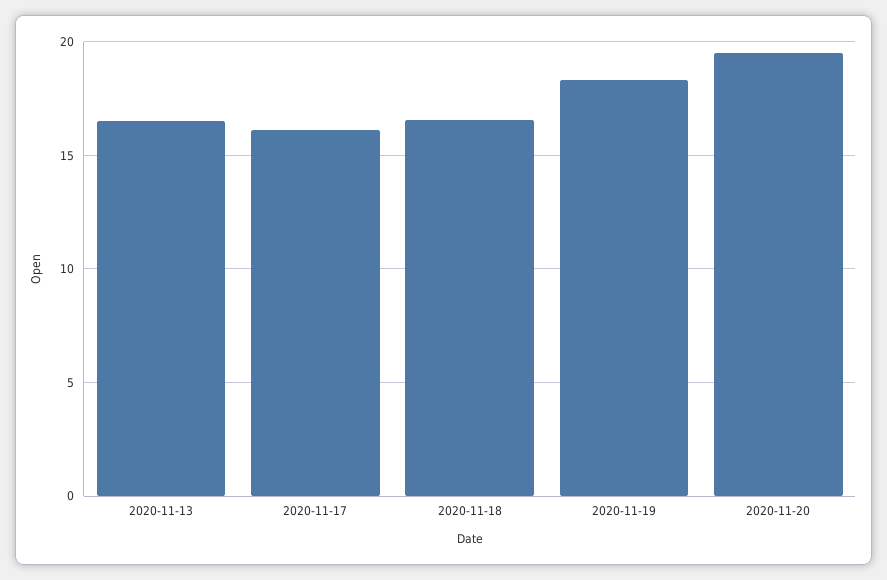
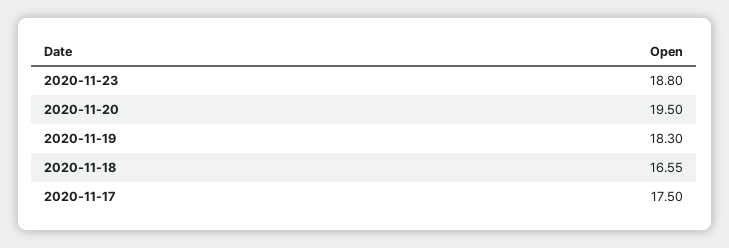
2020-11-13: 16.5 -> none
2020-11-17: 16 -> 17.5
2020-11-23: none -> 18.8

